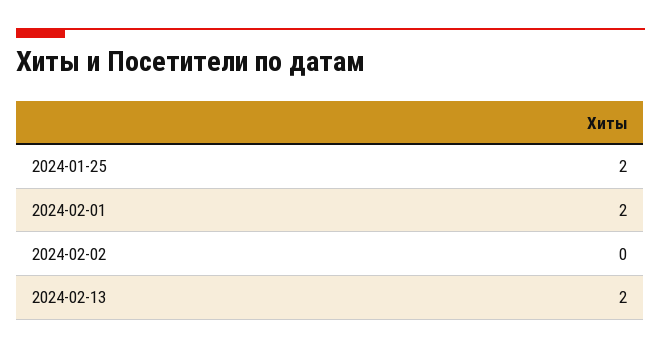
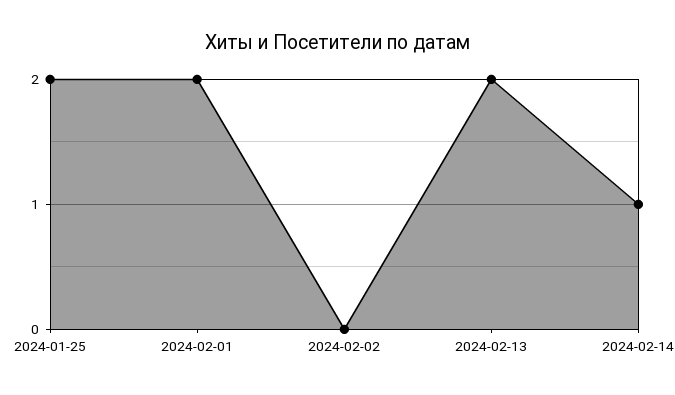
2024-02-14: none -> 1

